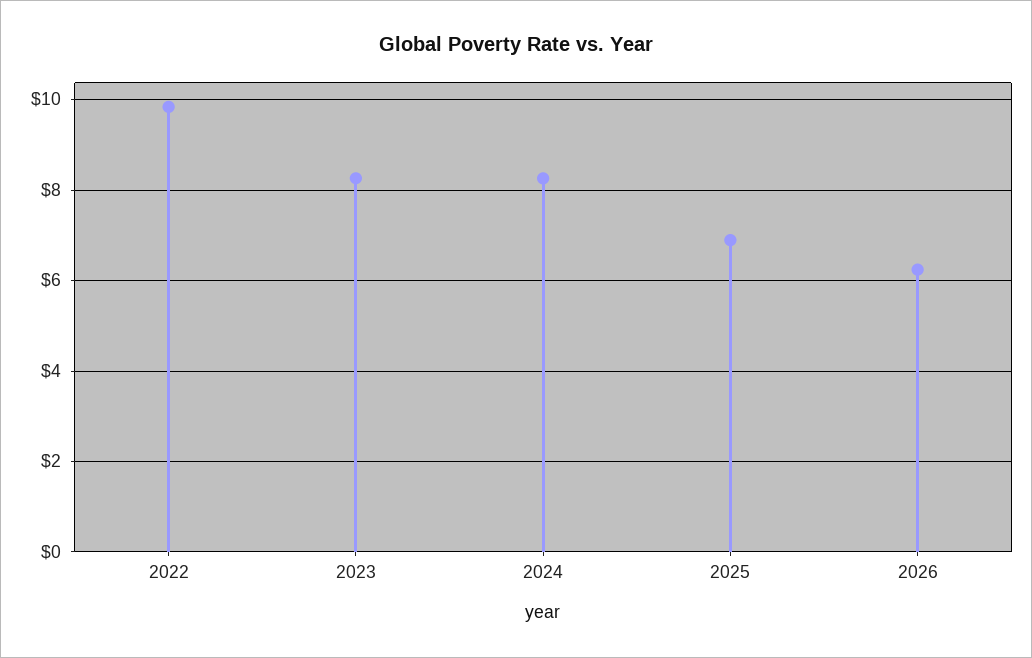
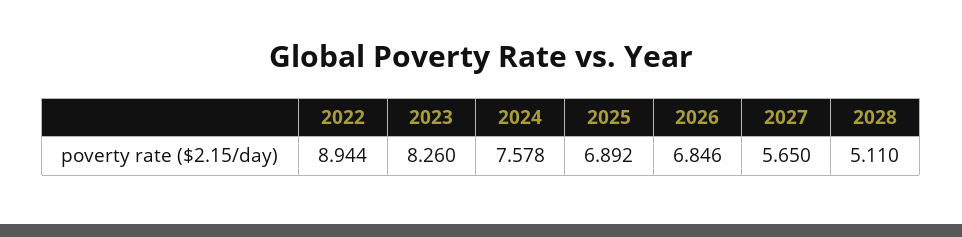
2022: 9.8 -> 8.944
2024: 8.2 -> 7.578
2026: 6.2 -> 6.846
2027: none -> 5.65
2028: none -> 5.11

